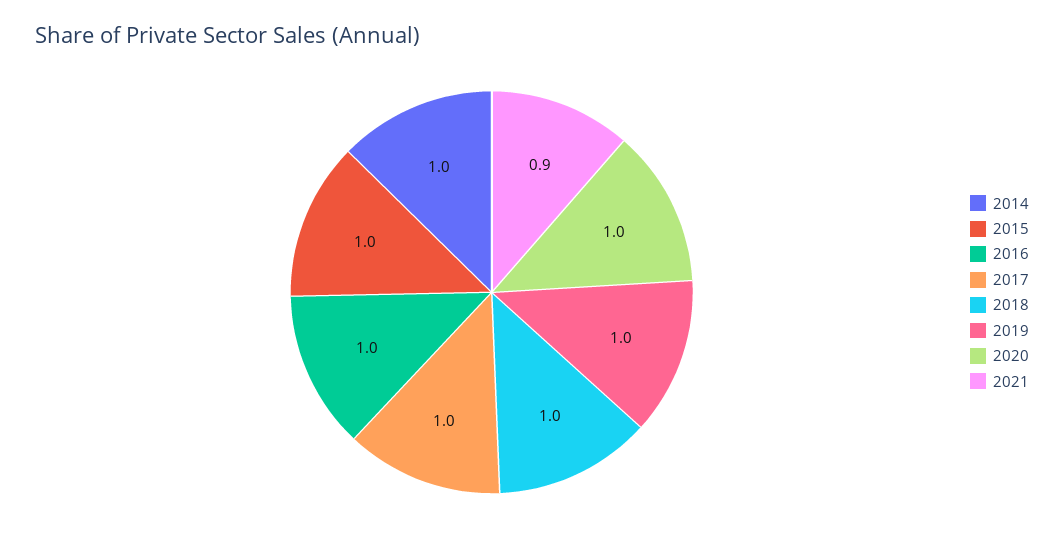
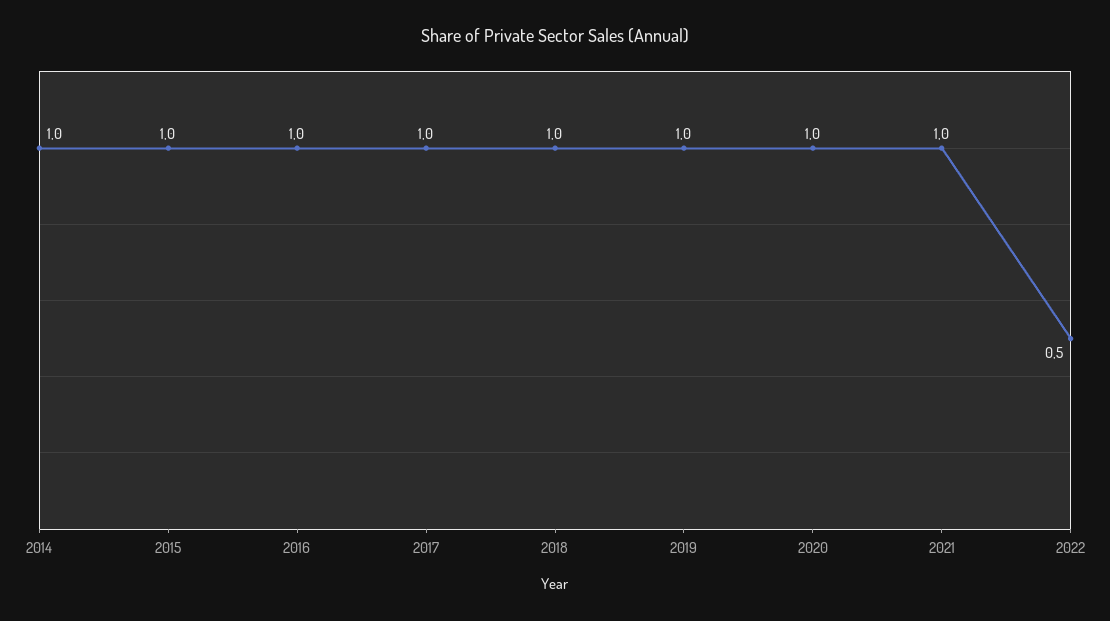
2021: 0.9 -> 1
2022: none -> 0.5

